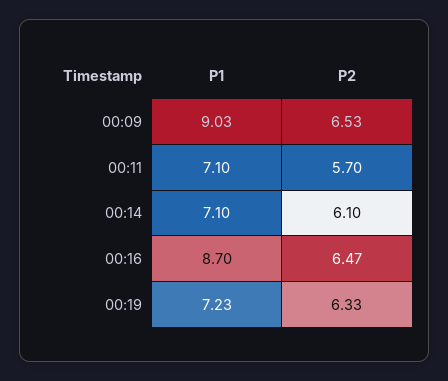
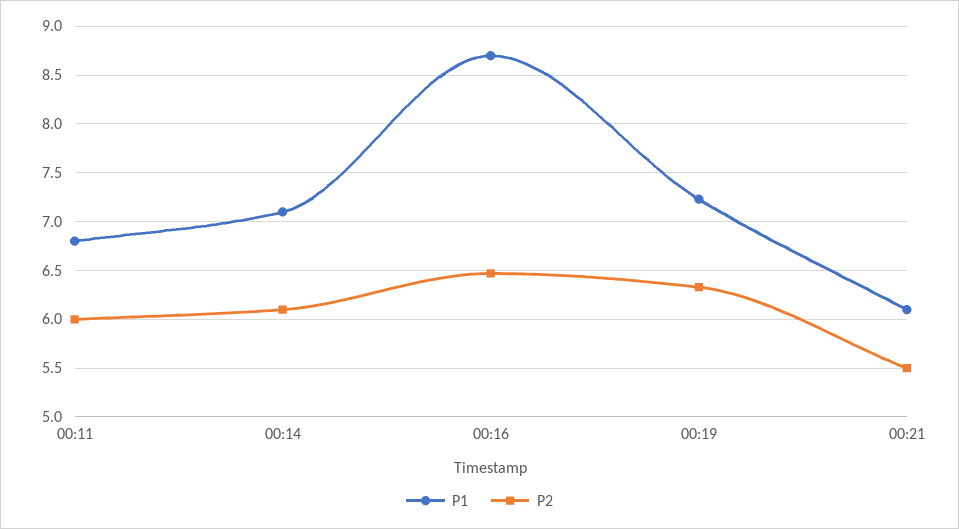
P1, 00:09: 9.03 -> none
P2, 00:09: 6.53 -> none
P1, 00:11: 7.1 -> 6.8
P2, 00:11: 5.7 -> 6
P1, 00:21: none -> 6.1
P2, 00:21: none -> 5.5

